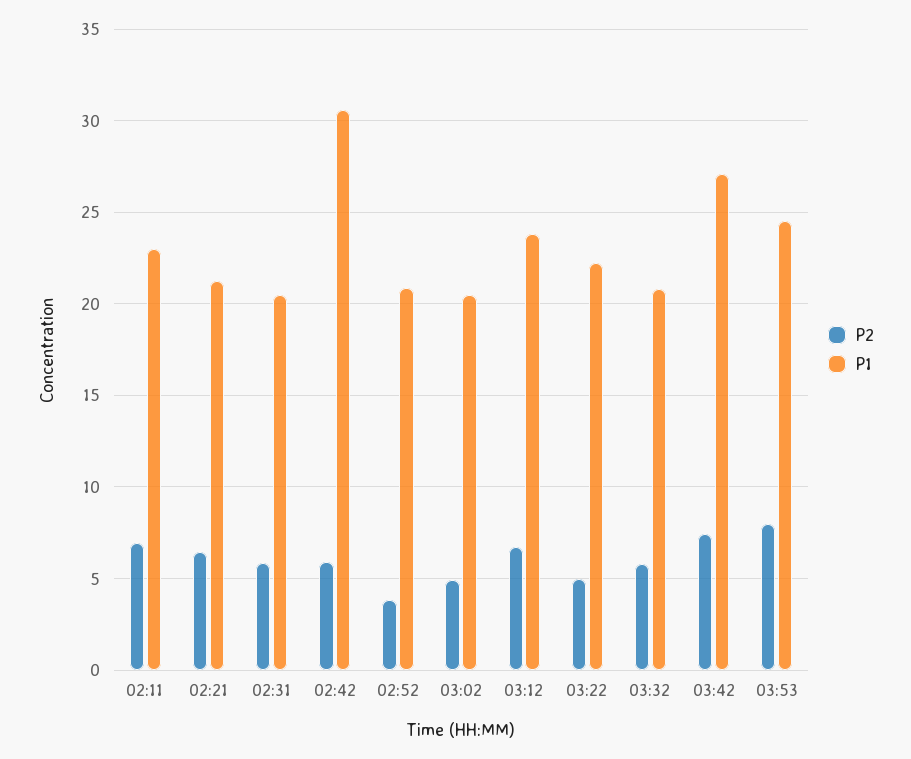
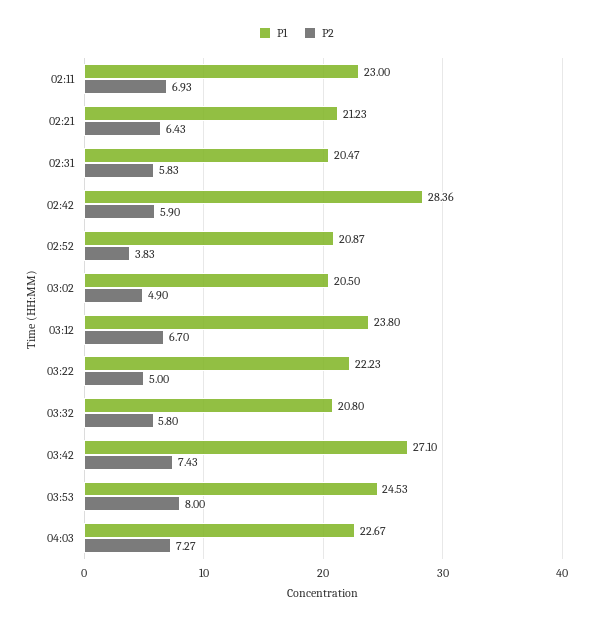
P1, 02:42: 30.5 -> 28.36
P1, 04:03: none -> 22.67
P2, 04:03: none -> 7.27

